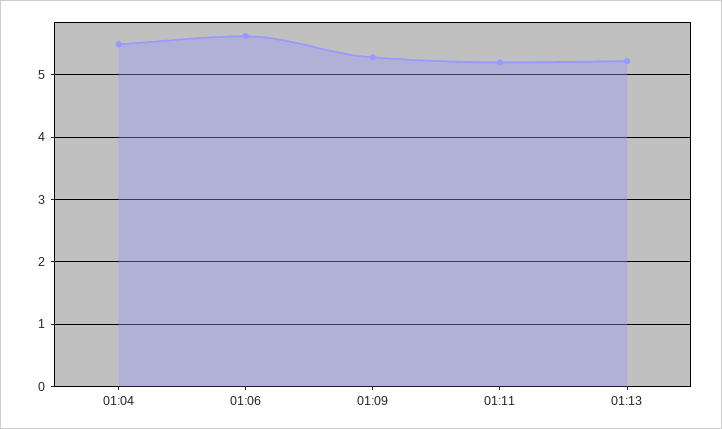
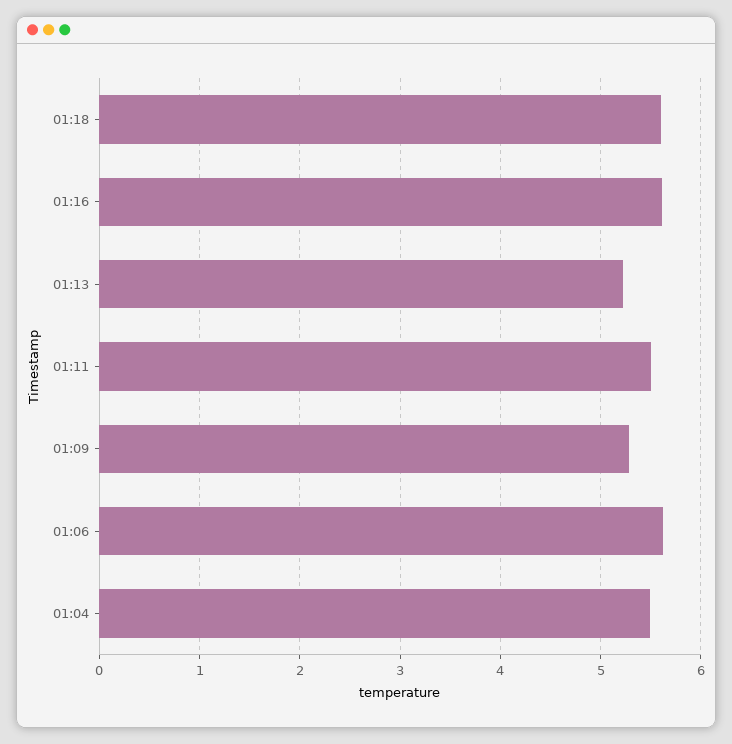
01:11: 5.2 -> 5.5
01:18: none -> 5.6
01:16: none -> 5.6

